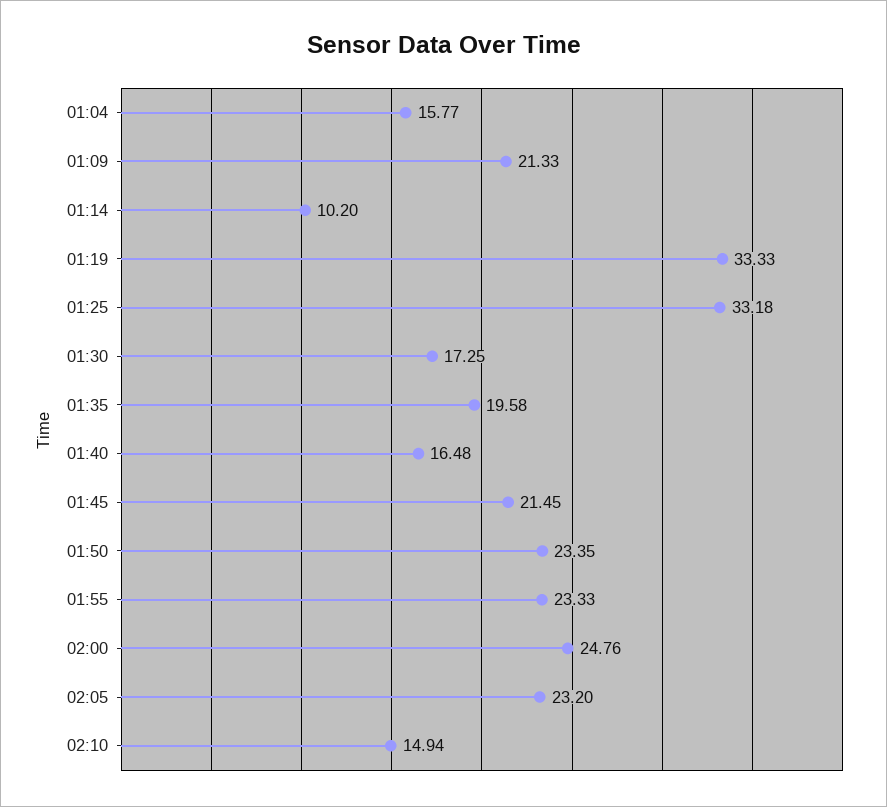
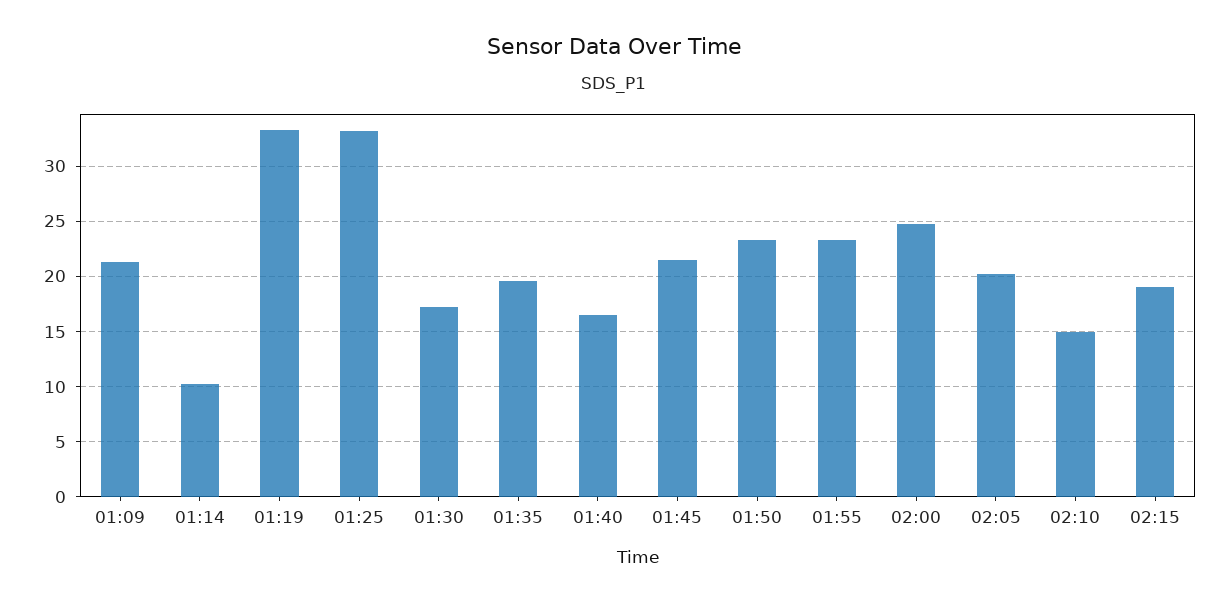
01:04: 15.77 -> none
02:05: 23.2 -> 20
02:15: none -> 19

